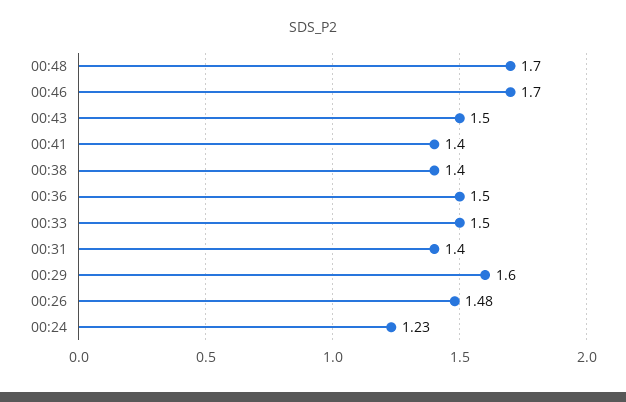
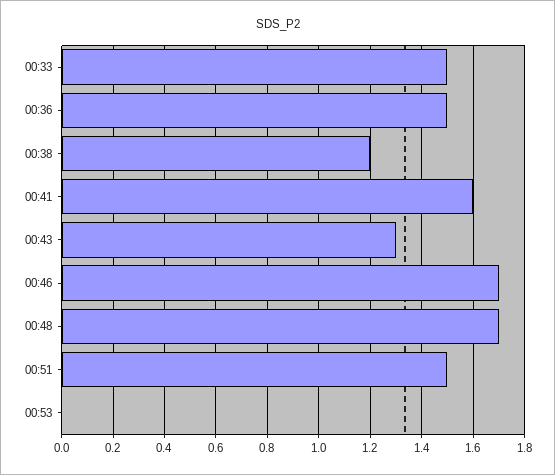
00:43: 1.5 -> 1.3
00:41: 1.4 -> 1.6
00:38: 1.4 -> 1.2
00:31: 1.4 -> none
00:29: 1.6 -> none
00:26: 1.48 -> none
00:24: 1.23 -> none
00:51: none -> 1.5
00:53: none -> 0

